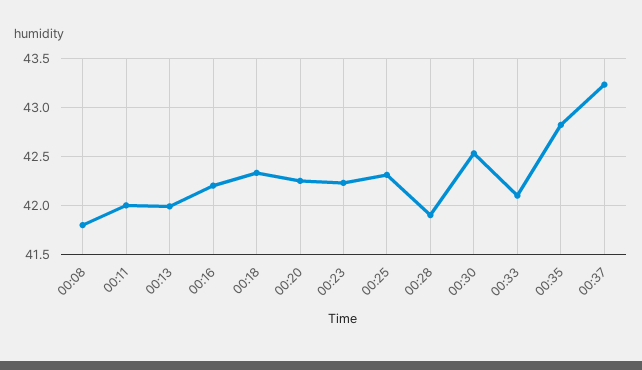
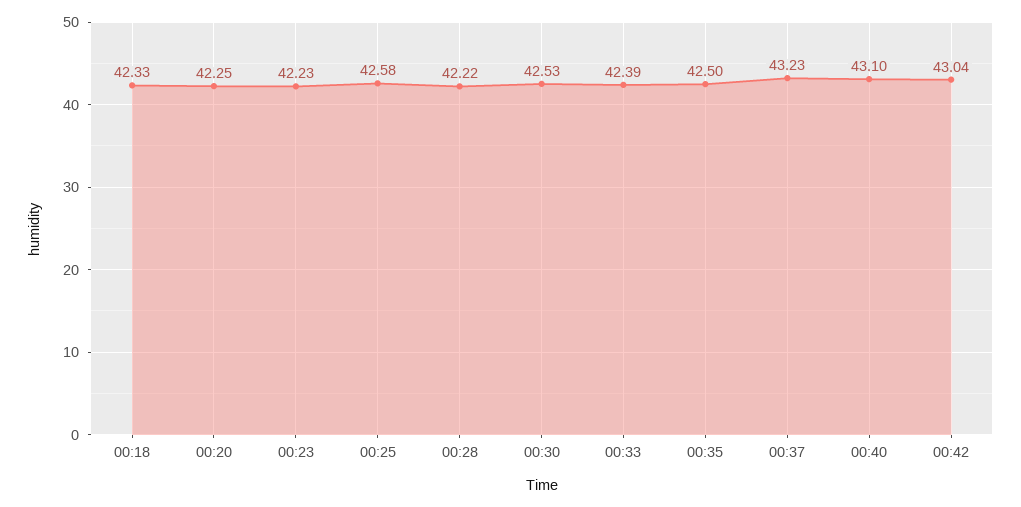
00:08: 41.8 -> none
00:11: 42 -> none
00:13: 42 -> none
00:16: 42.2 -> none
00:25: 42.3 -> 42.58
00:28: 41.9 -> 42.22
00:33: 42.1 -> 42.39
00:35: 42.8 -> 42.5
00:40: none -> 43.1
00:42: none -> 43.04

